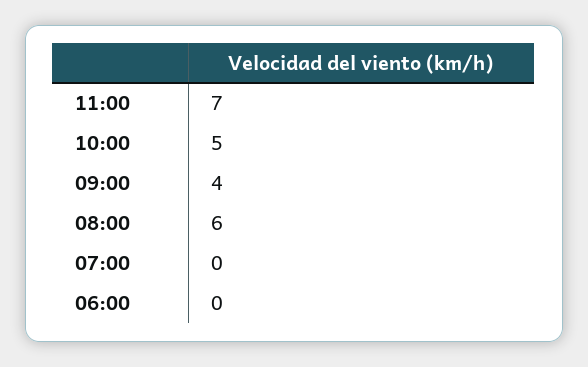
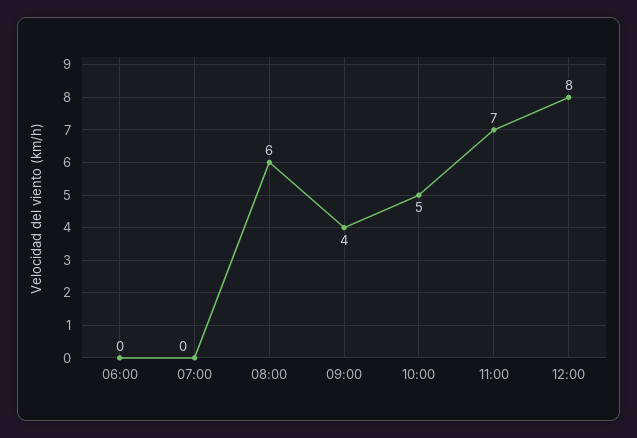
12:00: none -> 8

